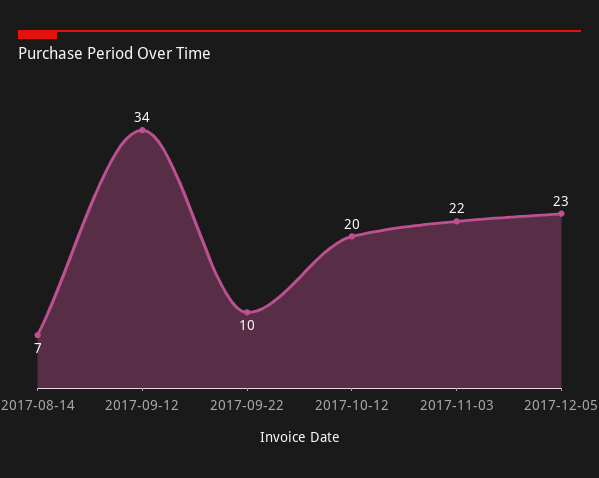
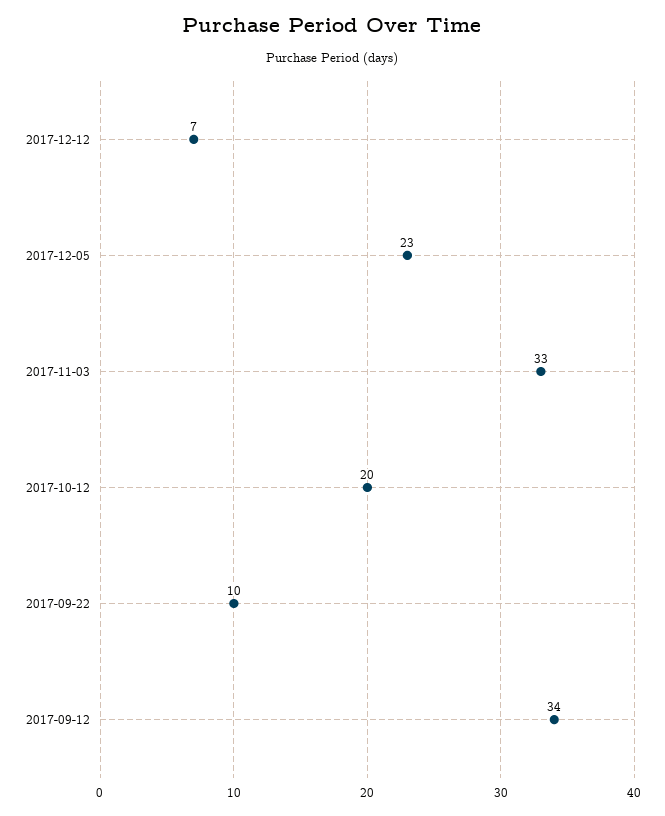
2017-08-14: 7 -> none
2017-11-03: 22 -> 33
2017-12-12: none -> 7

